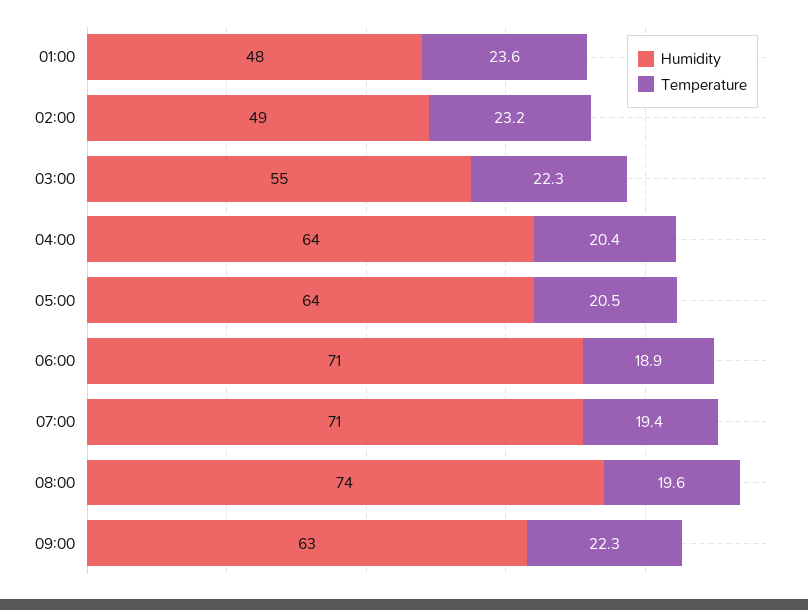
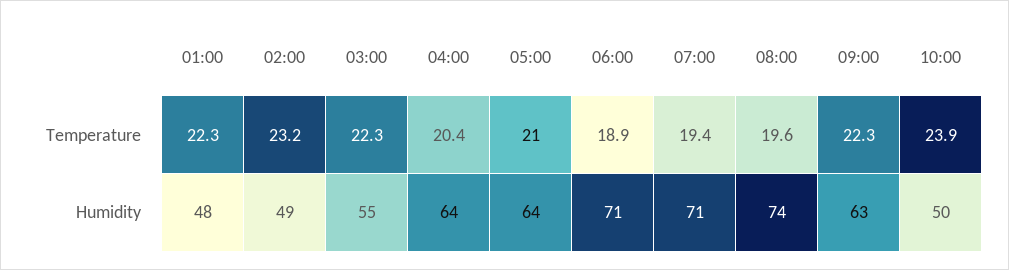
Temperature, 01:00: 23.6 -> 22.3
Temperature, 05:00: 20.5 -> 21
Temperature, 10:00: none -> 23.9
Humidity, 10:00: none -> 50

